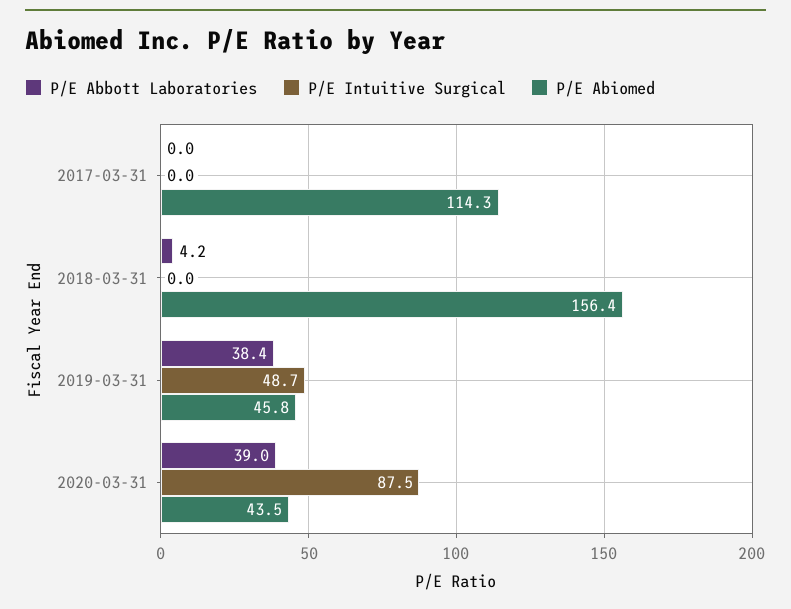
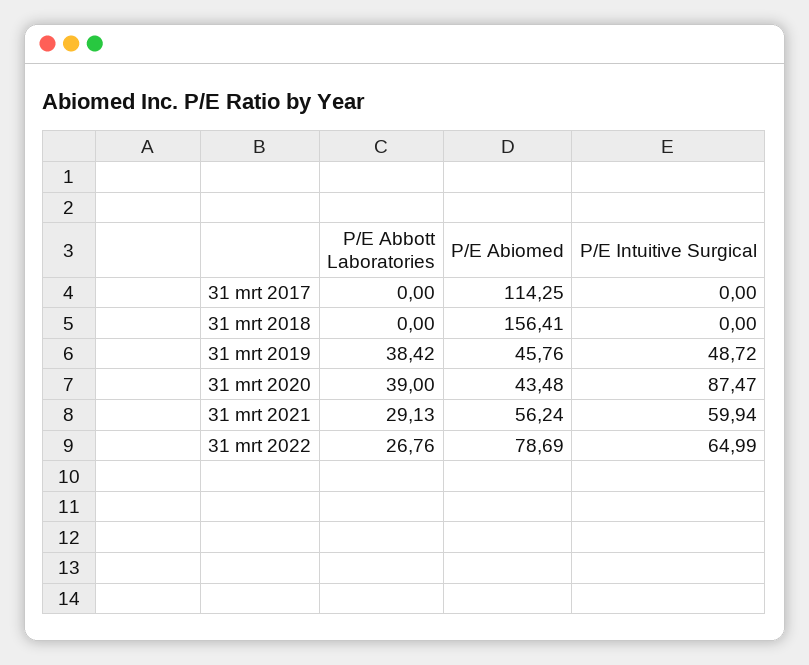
P/E Abbott Laboratories, 2018-03-31: 4.2 -> 0
P/E Abbott Laboratories, 31 mrt 2021: none -> 29.13
P/E Abiomed, 31 mrt 2021: none -> 56.24
P/E Intuitive Surgical, 31 mrt 2021: none -> 59.94
P/E Abbott Laboratories, 31 mrt 2022: none -> 26.76
P/E Abiomed, 31 mrt 2022: none -> 78.69
P/E Intuitive Surgical, 31 mrt 2022: none -> 64.99

